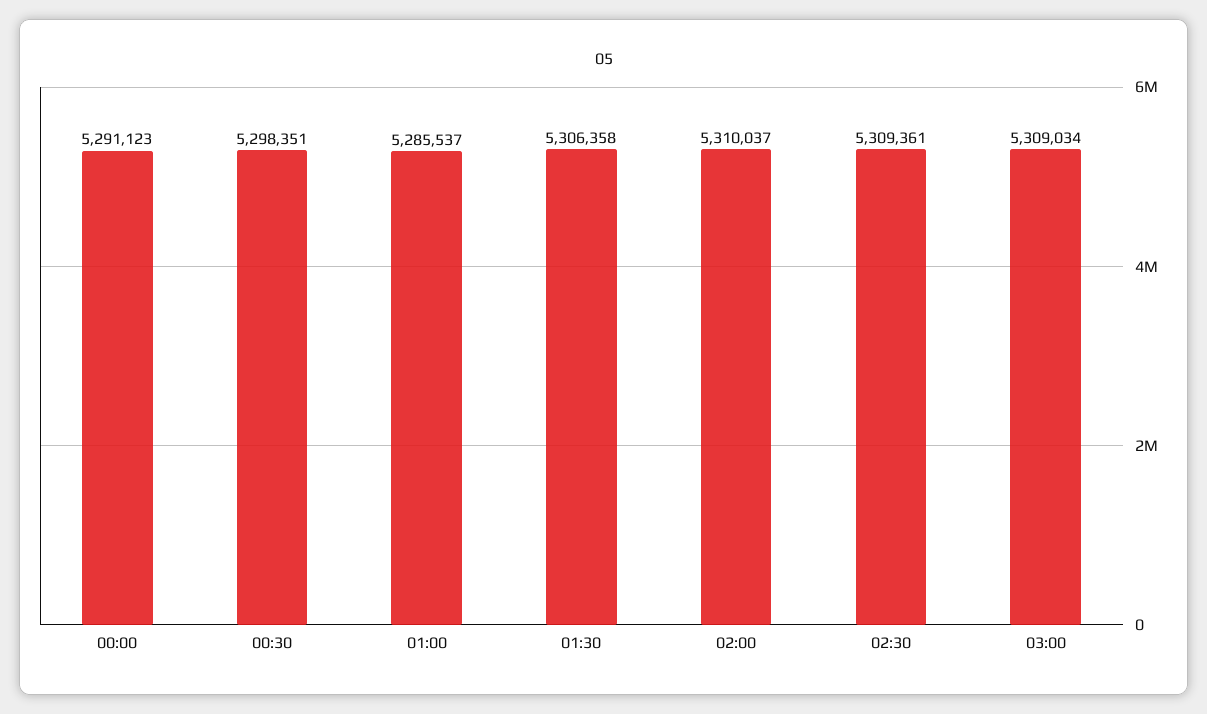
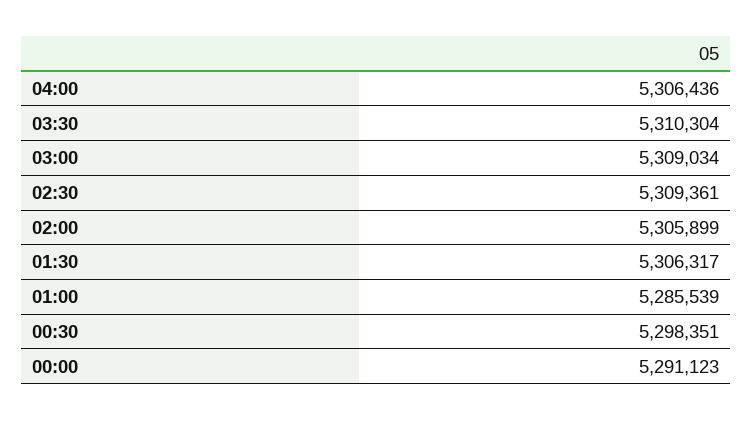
01:00: 5285537 -> 5285539
01:30: 5306358 -> 5306317
02:00: 5310037 -> 5305899
04:00: none -> 5306436
03:30: none -> 5310304

